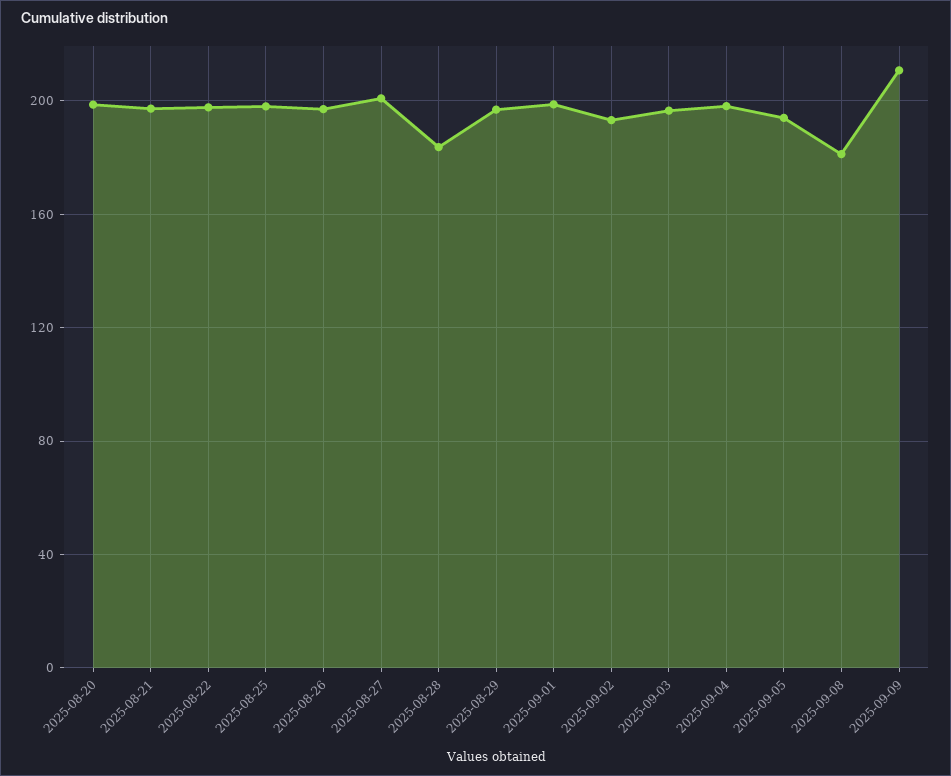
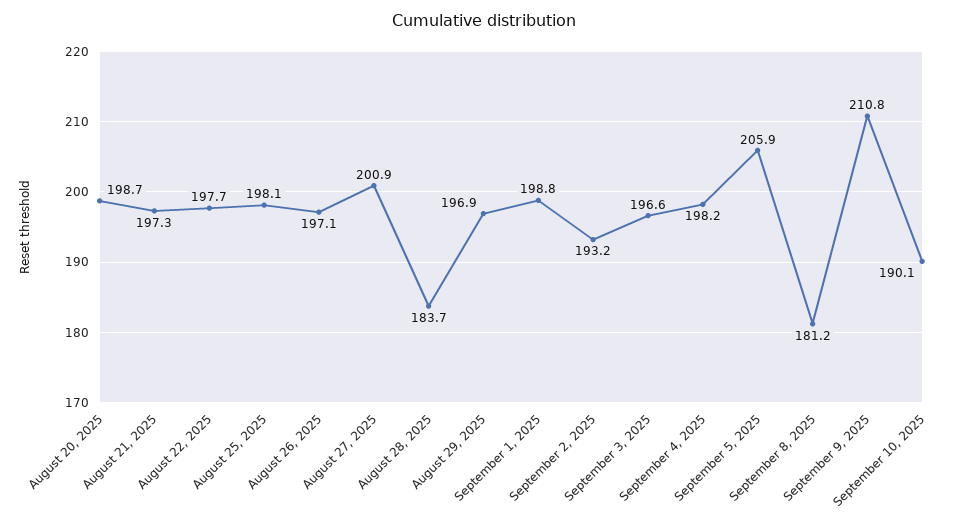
2025-09-05: 195 -> 205.9
September 10, 2025: none -> 190.1

